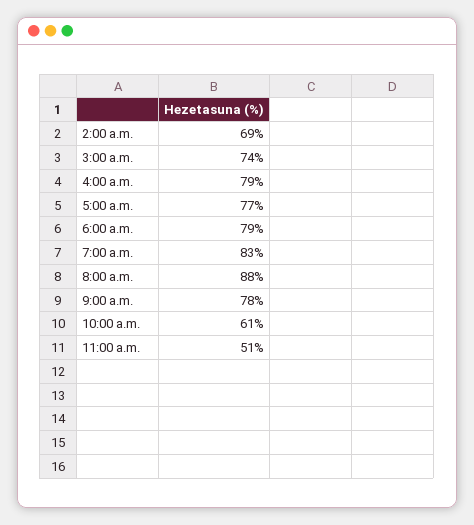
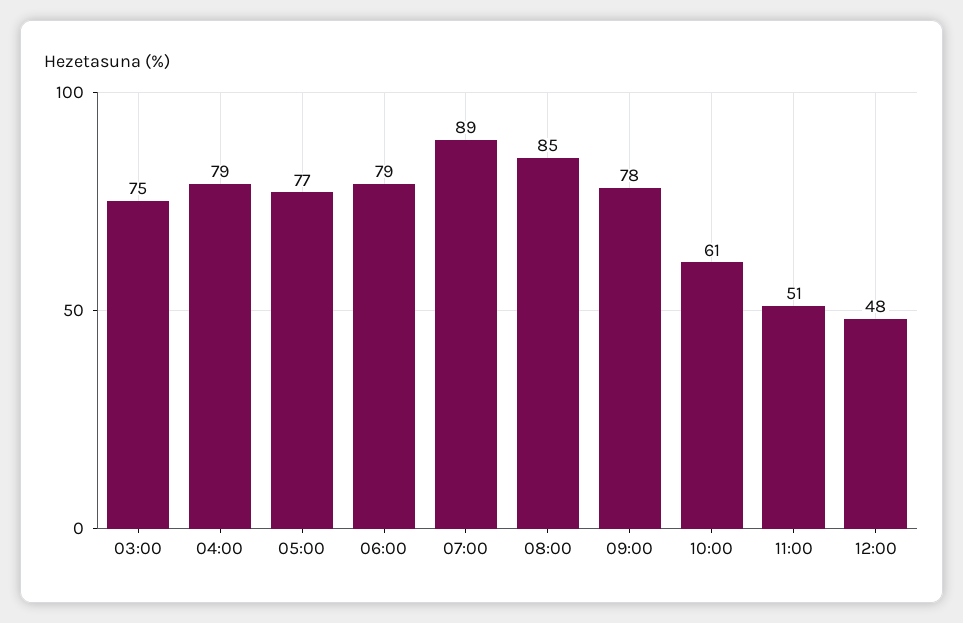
2:00 a.m.: 69 -> none
3:00 a.m.: 74 -> 75
7:00 a.m.: 83 -> 89
8:00 a.m.: 88 -> 85
12:00: none -> 48

